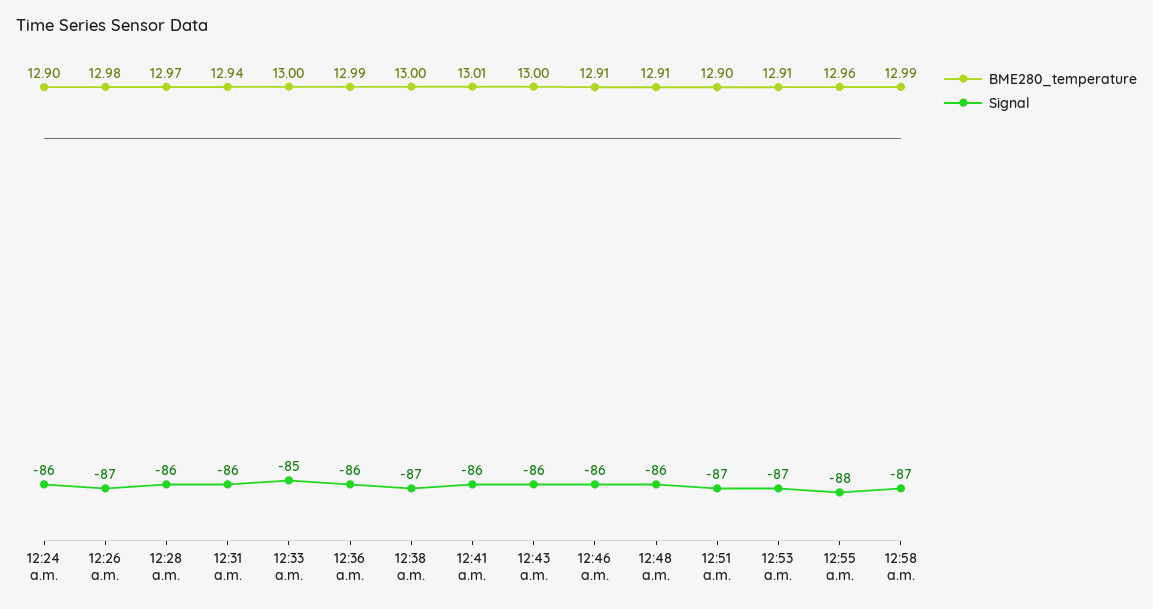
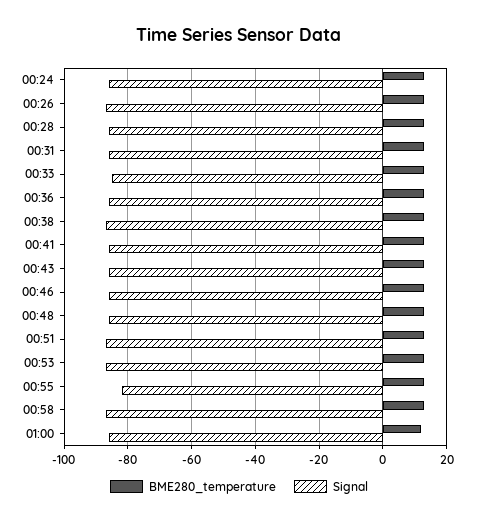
Signal, 12:55 a.m.: -88 -> -82
BME280_temperature, 01:00: none -> 12
Signal, 01:00: none -> -86

